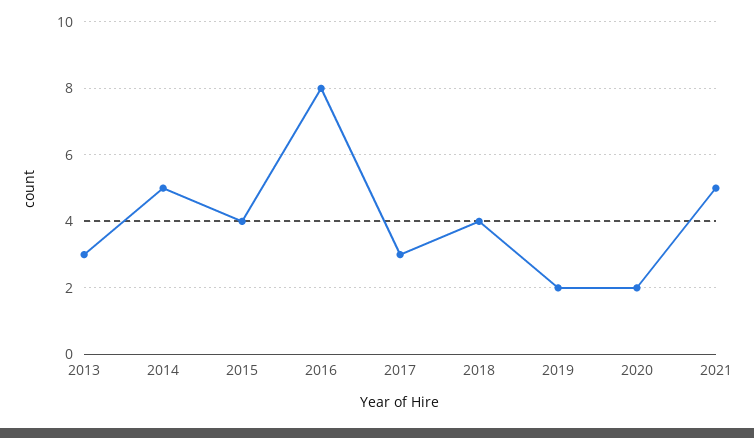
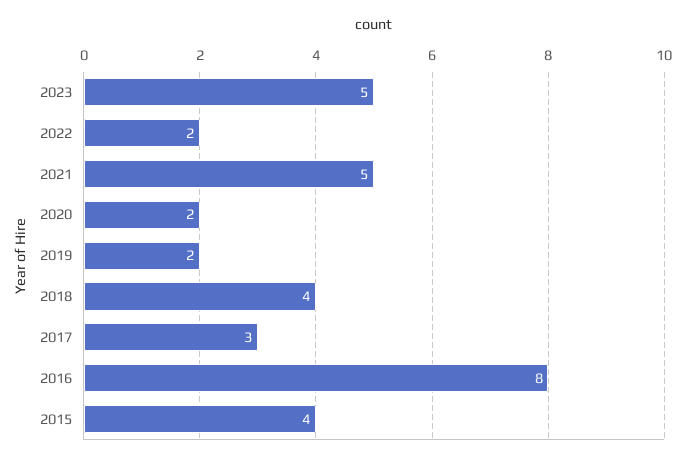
2013: 3 -> none
2014: 5 -> none
2023: none -> 5
2022: none -> 2

